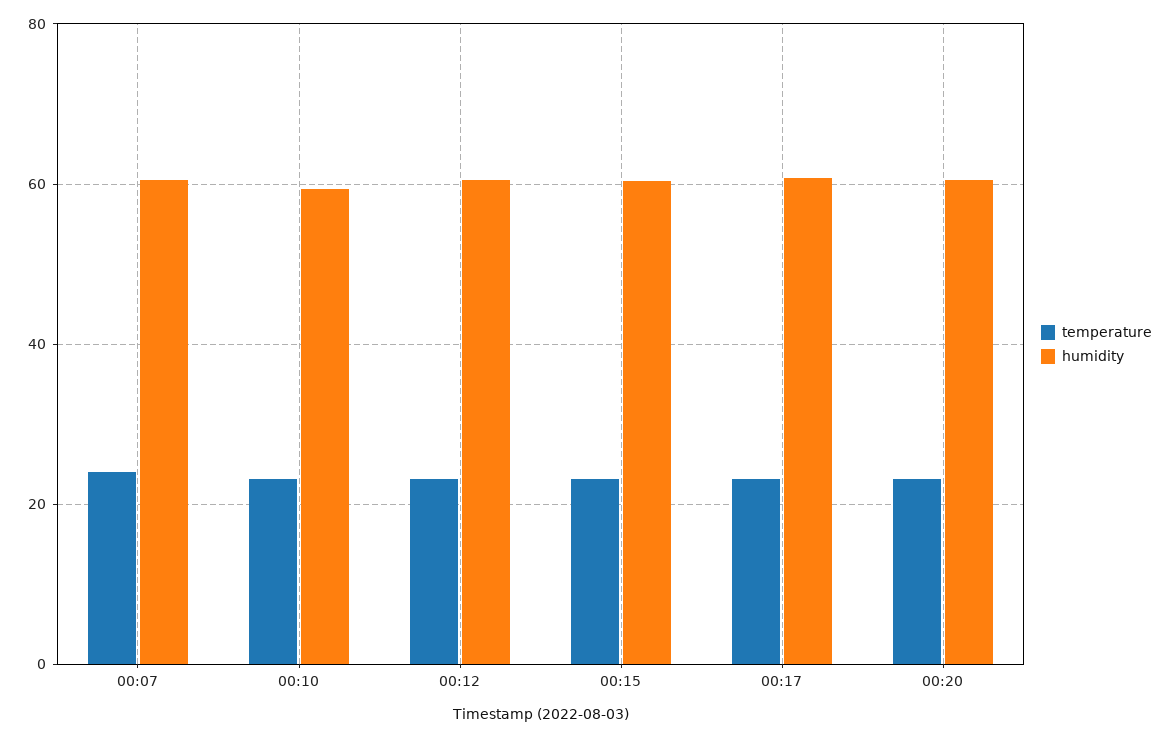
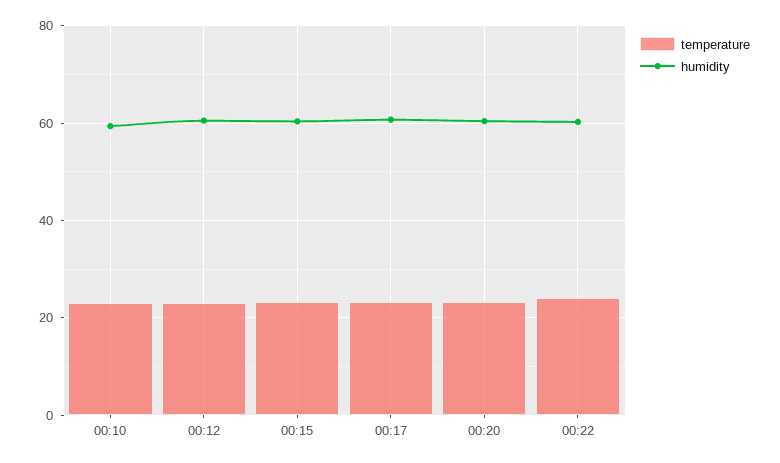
temperature, 00:07: 24 -> none
humidity, 00:07: 60 -> none
temperature, 00:22: none -> 24
humidity, 00:22: none -> 60

